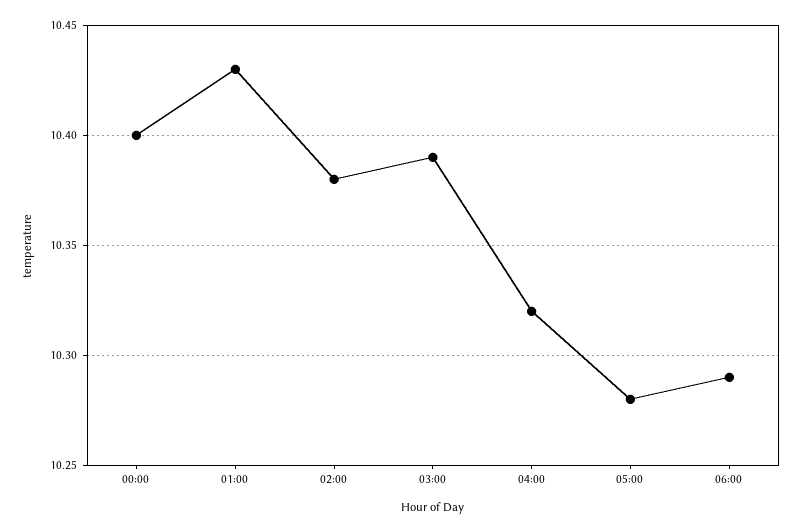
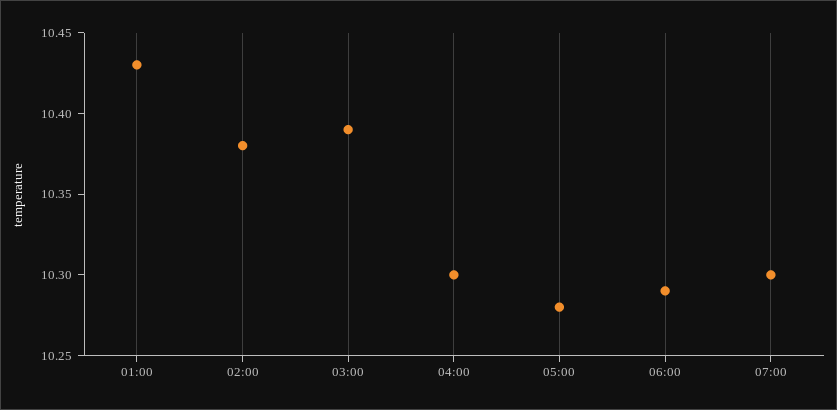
00:00: 10.4 -> none
04:00: 10.32 -> 10.3
07:00: none -> 10.3

